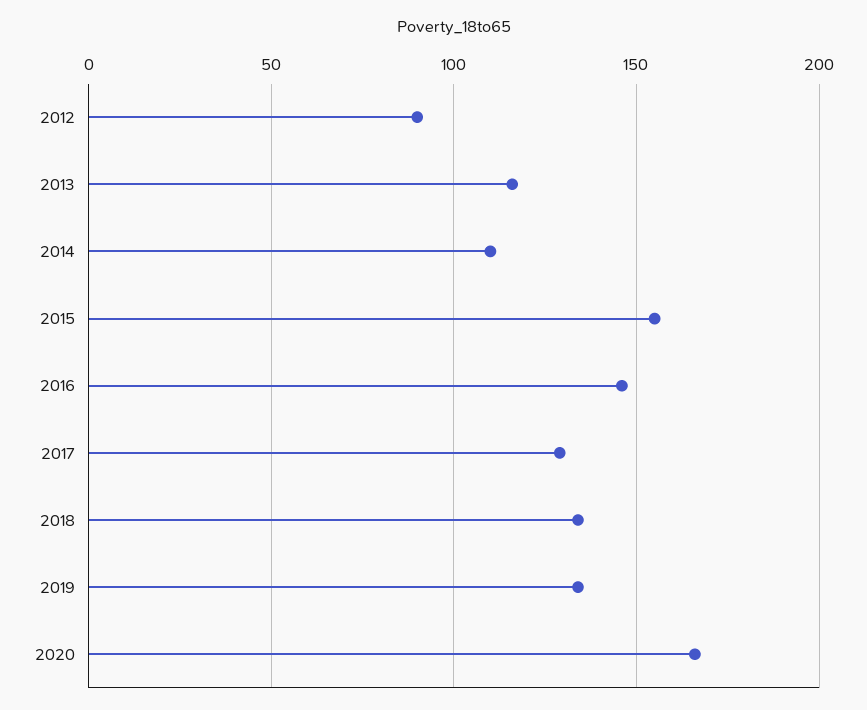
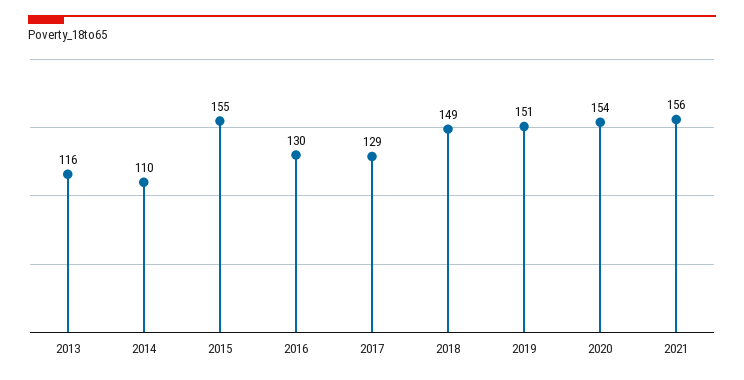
2012: 90 -> none
2016: 145 -> 130
2018: 135 -> 149
2019: 135 -> 151
2020: 165 -> 154
2021: none -> 156

